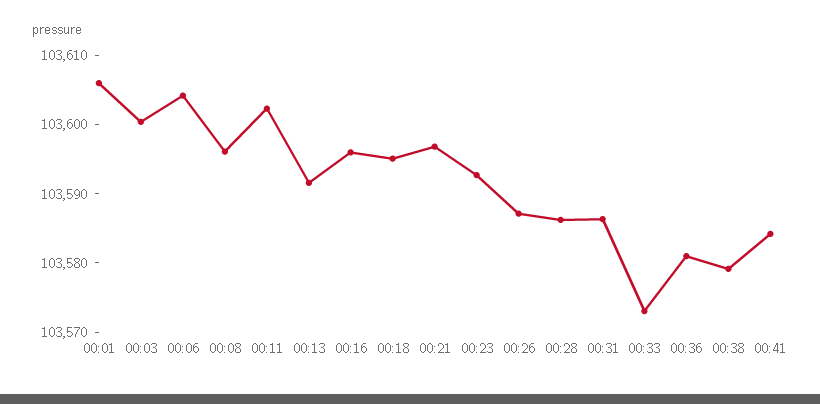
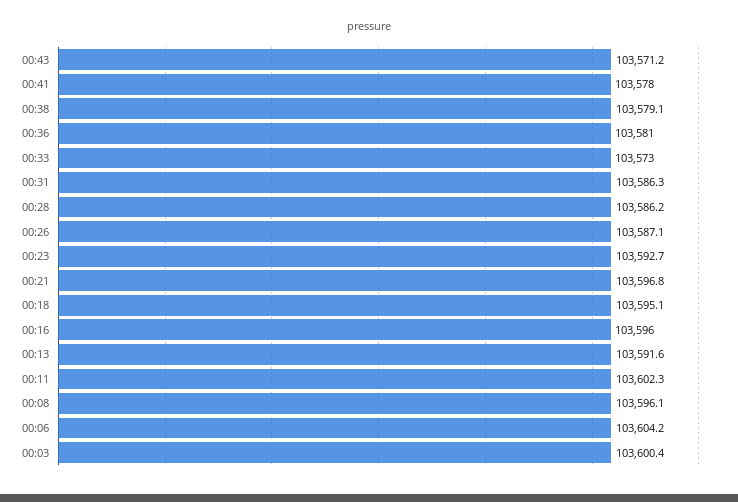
00:01: 103606 -> none
00:41: 103584 -> 103578
00:43: none -> 103571.2

